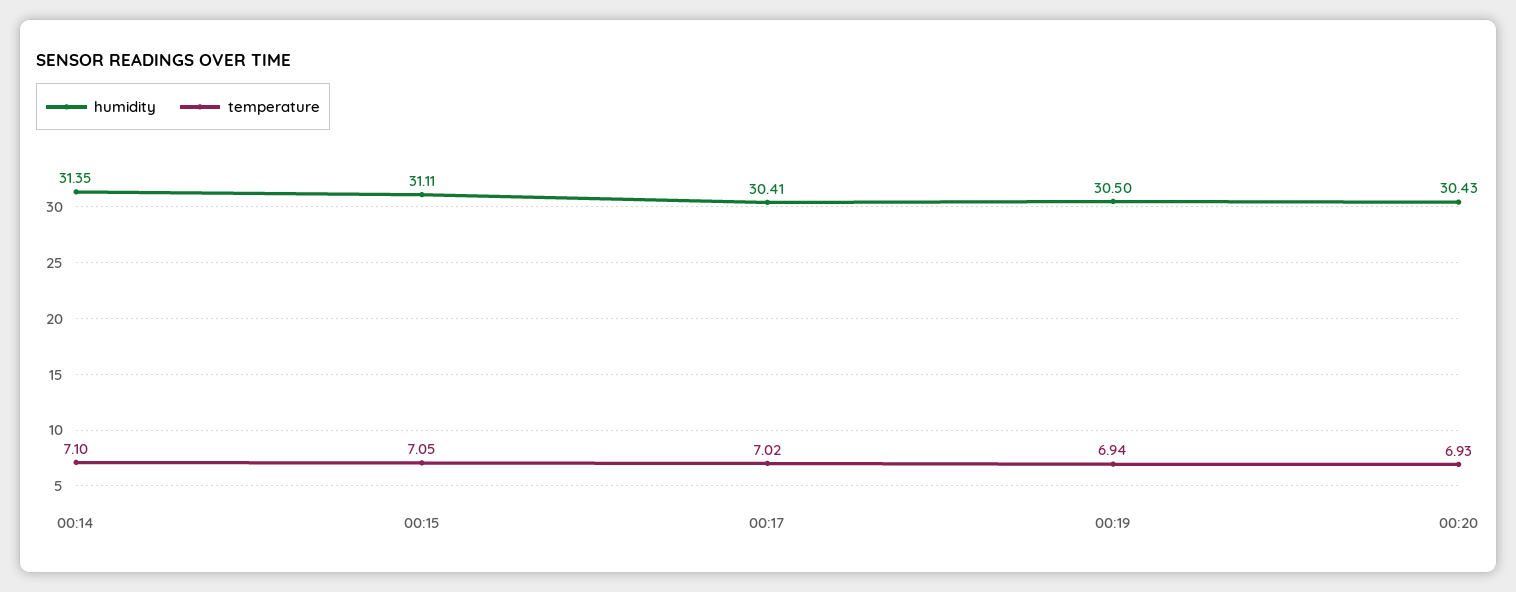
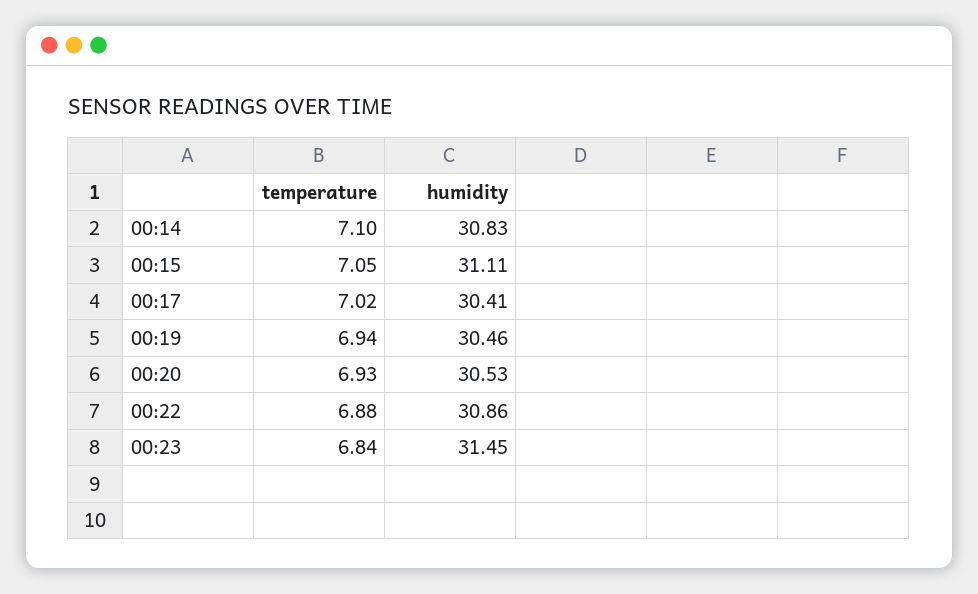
humidity, 00:14: 31.35 -> 30.83
humidity, 00:19: 30.5 -> 30.46
humidity, 00:20: 30.43 -> 30.53
temperature, 00:22: none -> 6.88
humidity, 00:22: none -> 30.86
temperature, 00:23: none -> 6.84
humidity, 00:23: none -> 31.45

